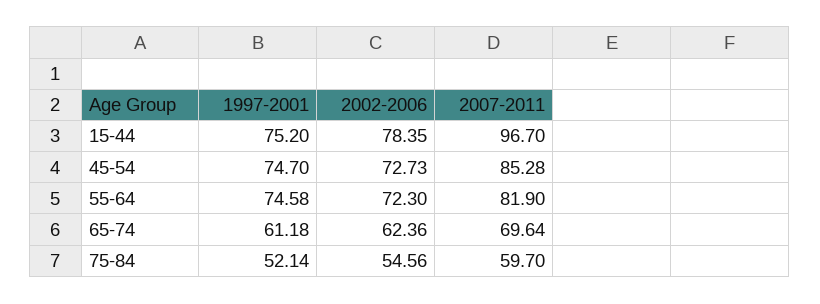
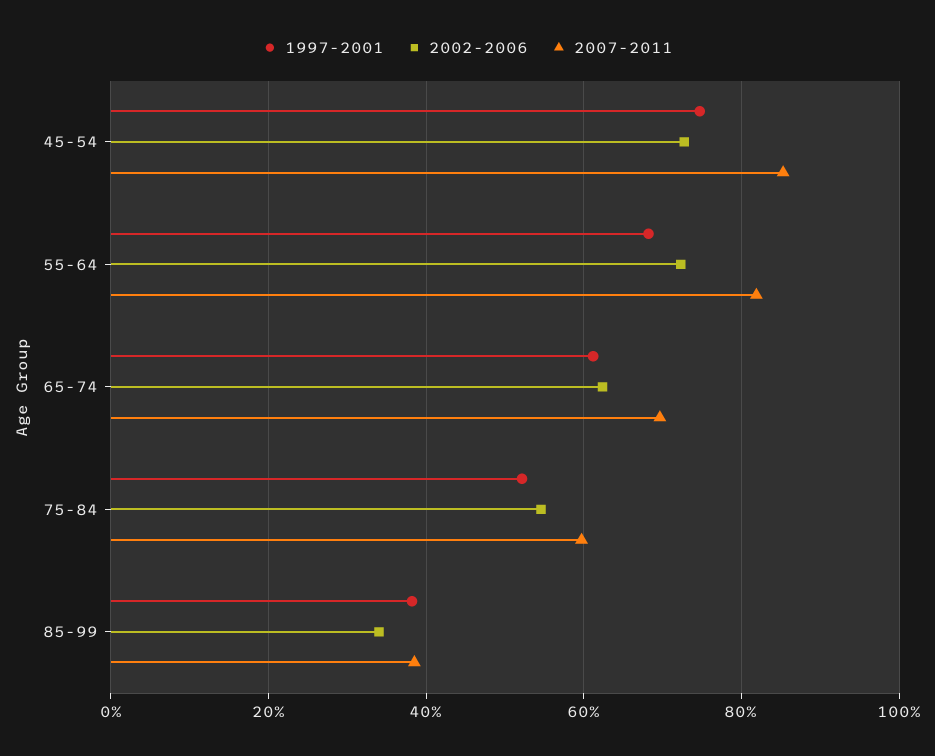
1997-2001, 15-44: 75.2 -> none
2002-2006, 15-44: 78.35 -> none
2007-2011, 15-44: 96.7 -> none
1997-2001, 55-64: 74.58 -> 68
1997-2001, 85-99: none -> 38
2002-2006, 85-99: none -> 34
2007-2011, 85-99: none -> 38

